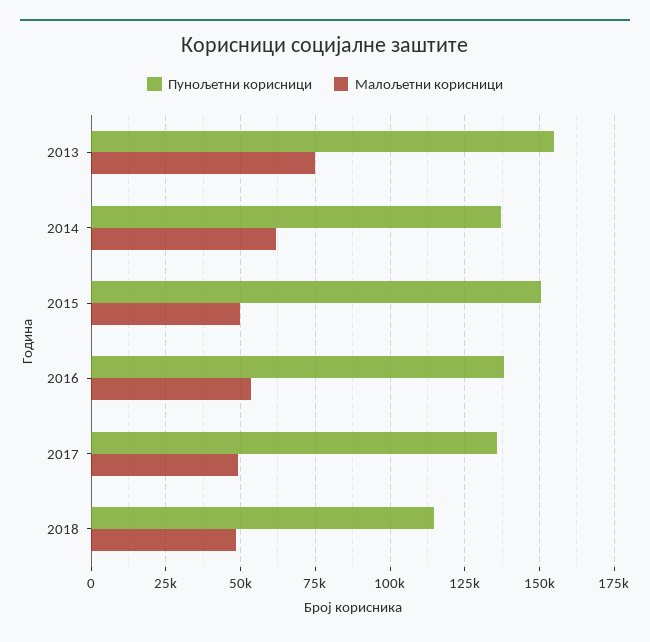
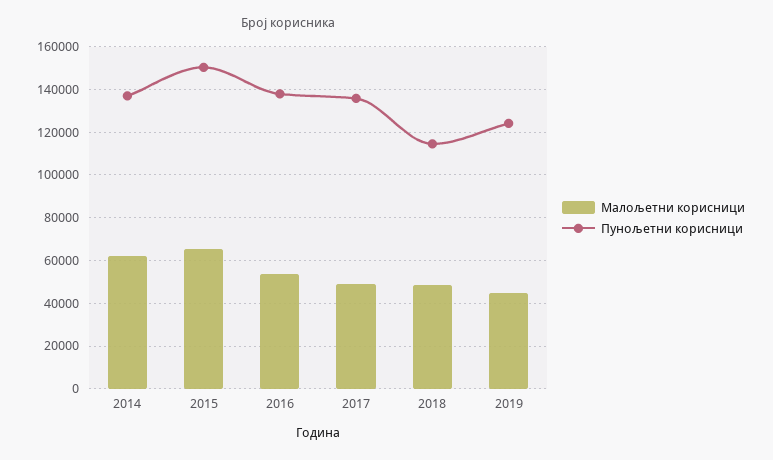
Пунољетни корисници, 2013: 155000 -> none
Малољетни корисници, 2013: 75000 -> none
Малољетни корисници, 2015: 50000 -> 65000
Малољетни корисници, 2019: none -> 45000
Пунољетни корисници, 2019: none -> 125000

